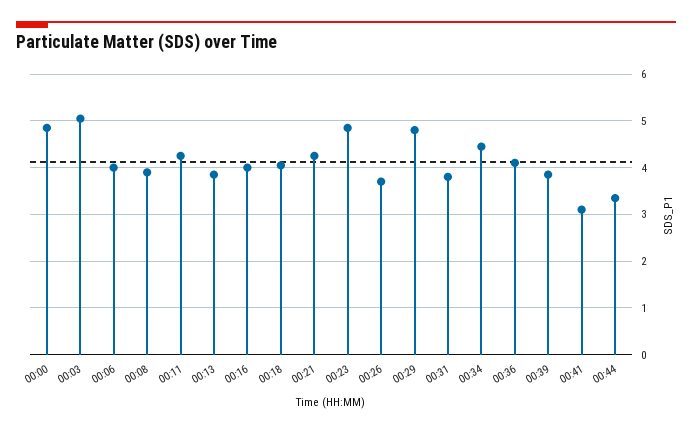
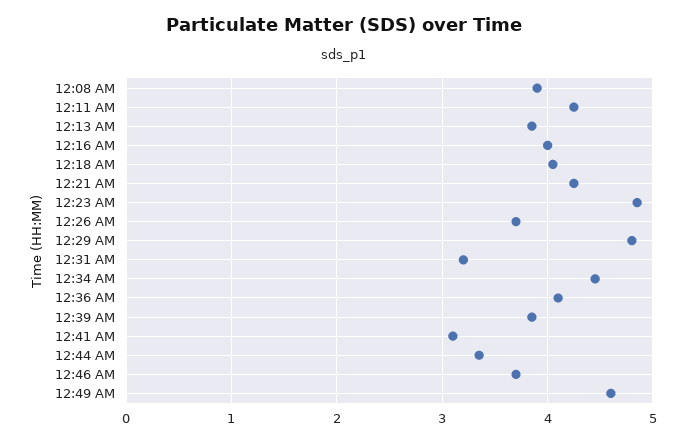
00:00: 4.8 -> none
00:03: 5 -> none
00:06: 4 -> none
00:31: 3.8 -> 3.2
12:46 AM: none -> 3.7
12:49 AM: none -> 4.6

